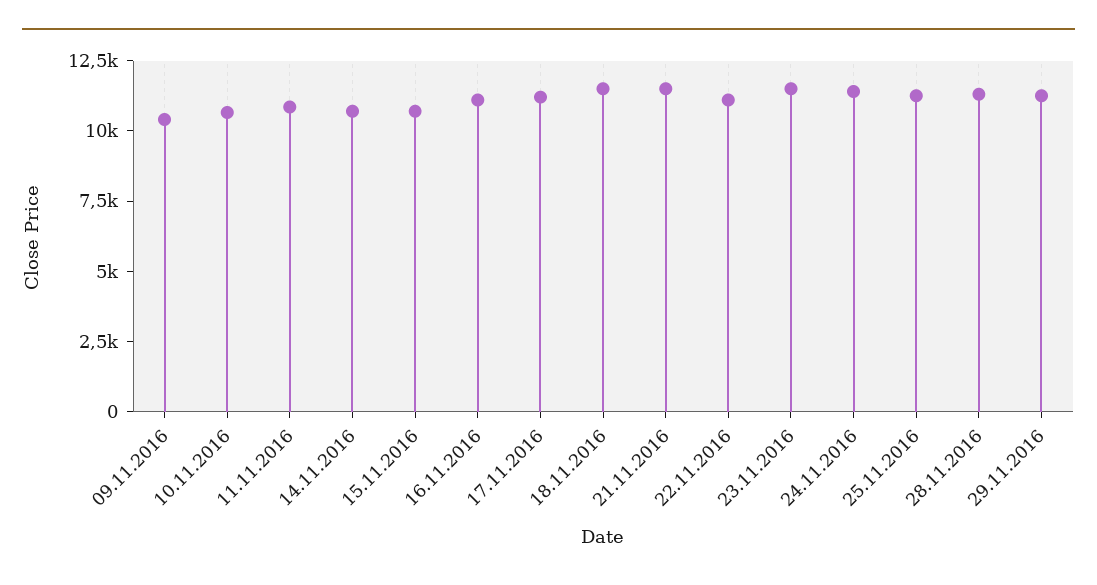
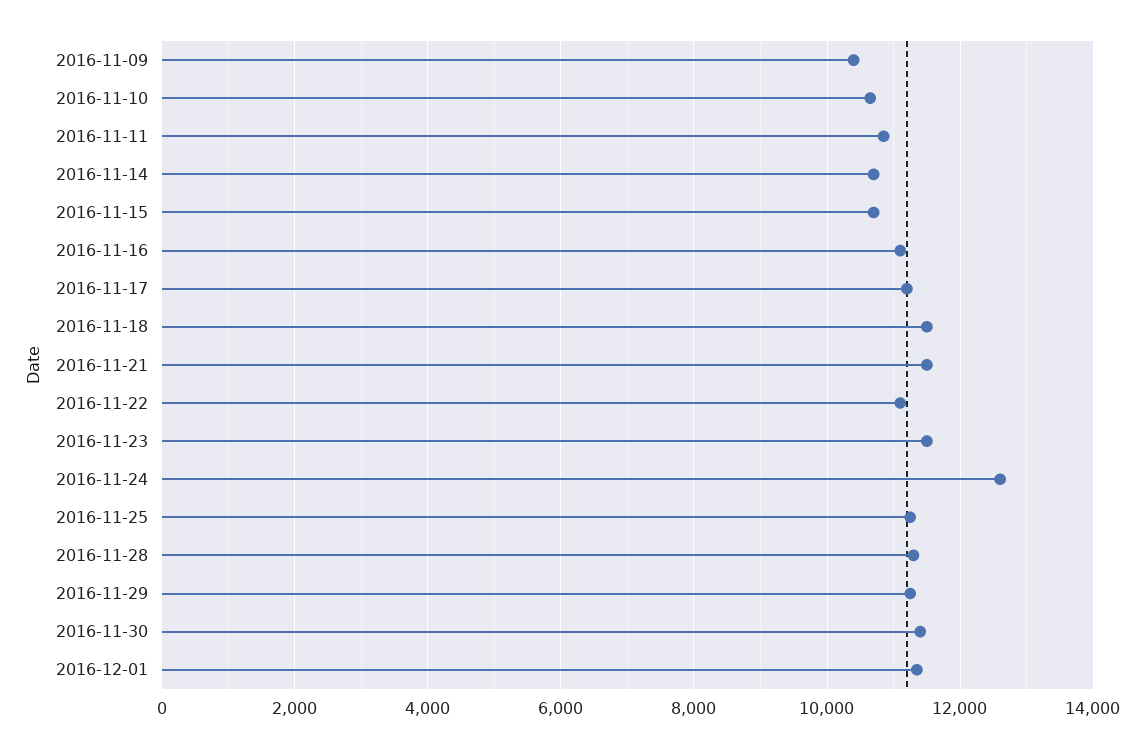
24.11.2016: 11500 -> 12600
2016-11-30: none -> 11400
2016-12-01: none -> 11400

